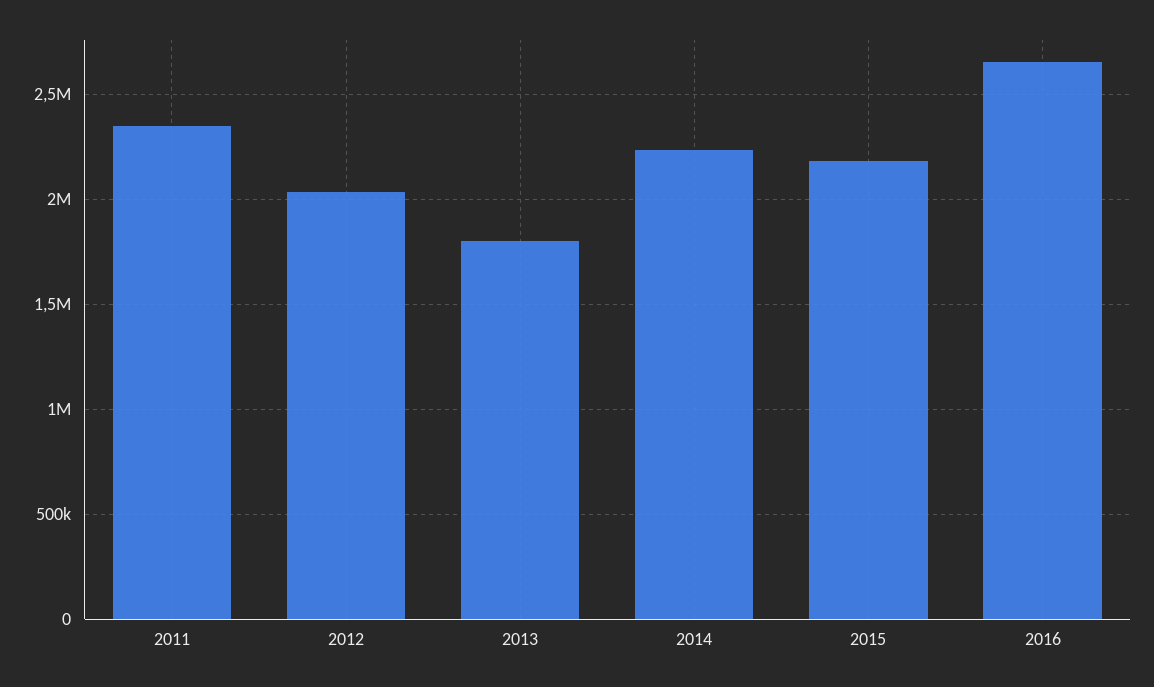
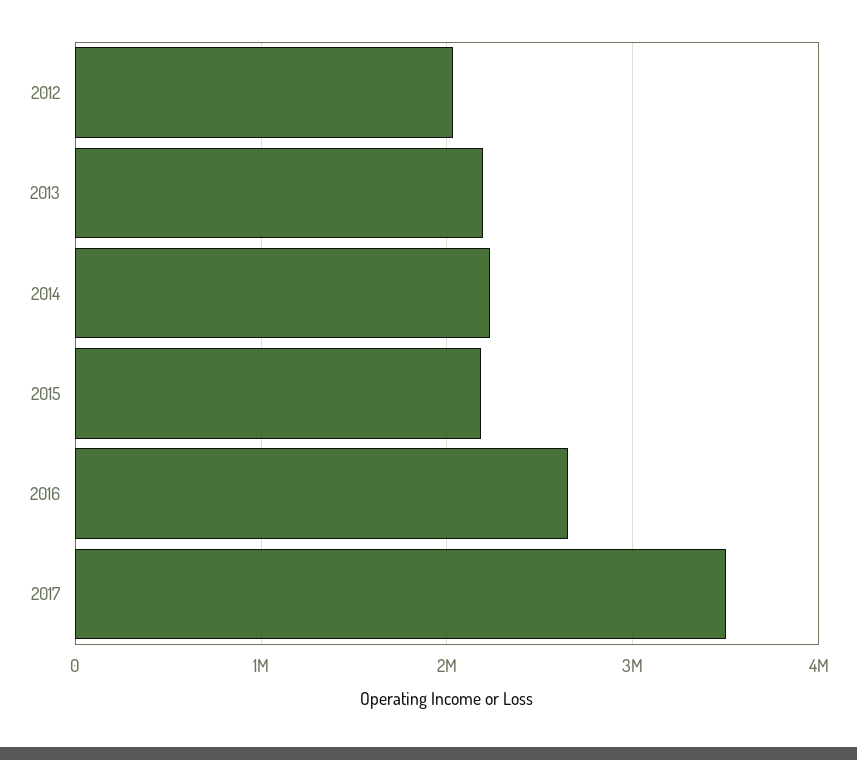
2011: 2350000 -> none
2013: 1800000 -> 2200000
2017: none -> 3500000

